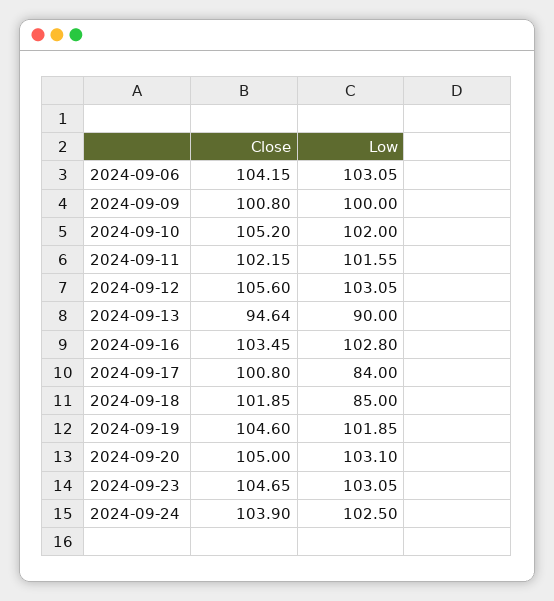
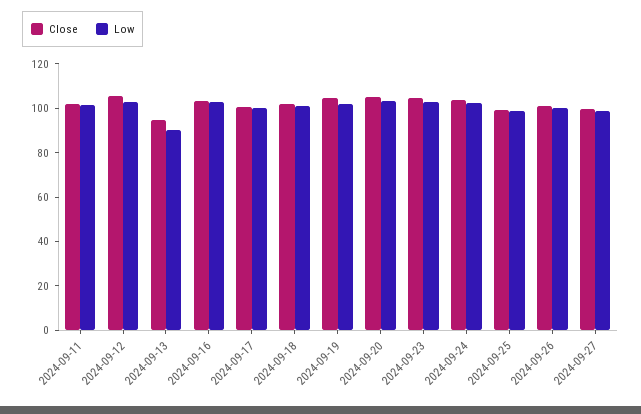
Close, 2024-09-06: 104.15 -> none
Low, 2024-09-06: 103.05 -> none
Close, 2024-09-09: 100.8 -> none
Low, 2024-09-09: 100 -> none
Close, 2024-09-10: 105.2 -> none
Low, 2024-09-10: 102 -> none
Low, 2024-09-17: 84 -> 100
Low, 2024-09-18: 85 -> 100
Close, 2024-09-25: none -> 100
Low, 2024-09-25: none -> 100
Close, 2024-09-26: none -> 100
Low, 2024-09-26: none -> 100
Close, 2024-09-27: none -> 100
Low, 2024-09-27: none -> 100

